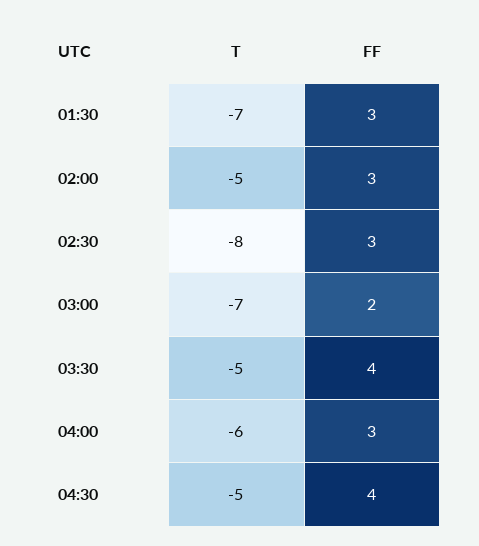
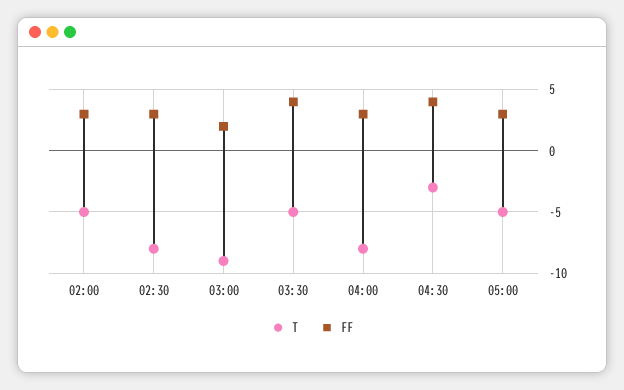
T, 01:30: -7 -> none
FF, 01:30: 3 -> none
T, 03:00: -7 -> -9
T, 04:00: -6 -> -8
T, 04:30: -5 -> -3
T, 05:00: none -> -5
FF, 05:00: none -> 3

